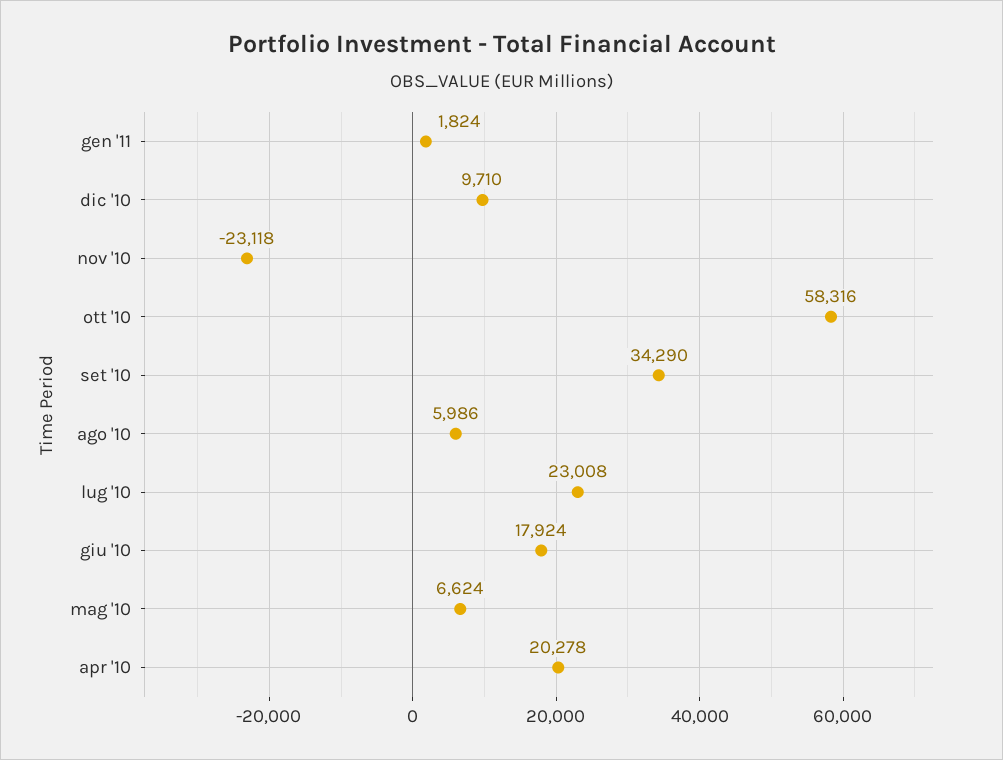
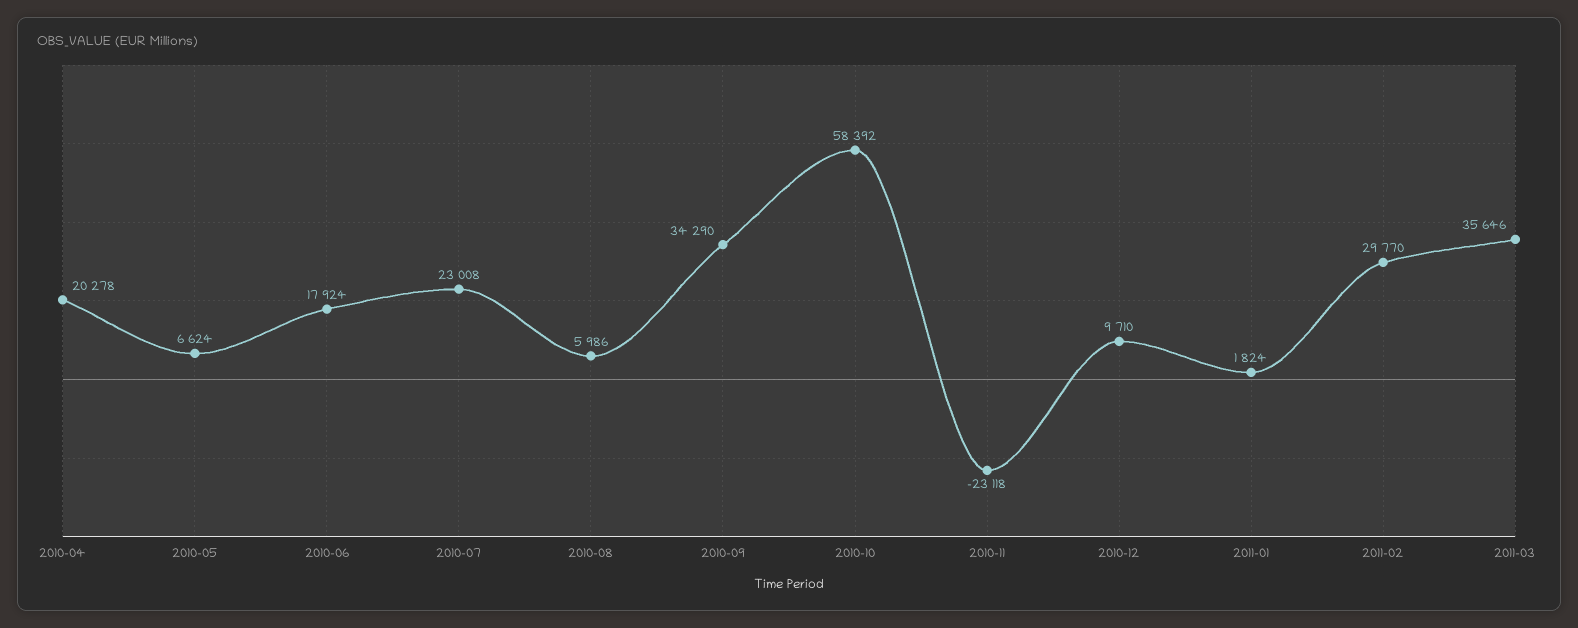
ott '10: 58316 -> 58392
2011-02: none -> 29770
2011-03: none -> 35646

